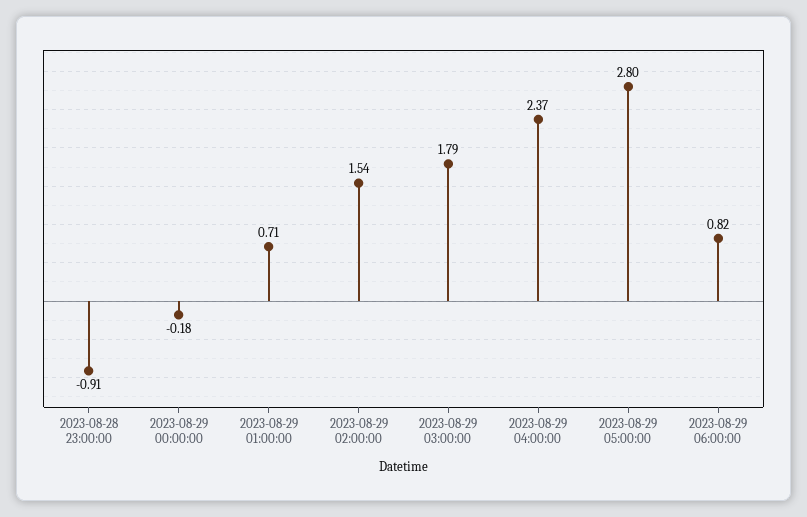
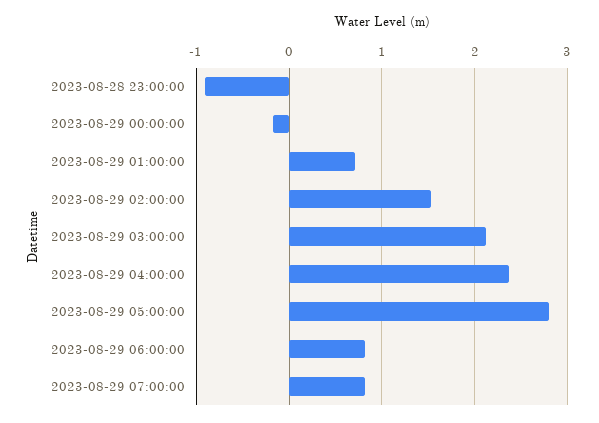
2023-08-29 03:00:00: 1.79 -> 2.1
2023-08-29 07:00:00: none -> 0.8

